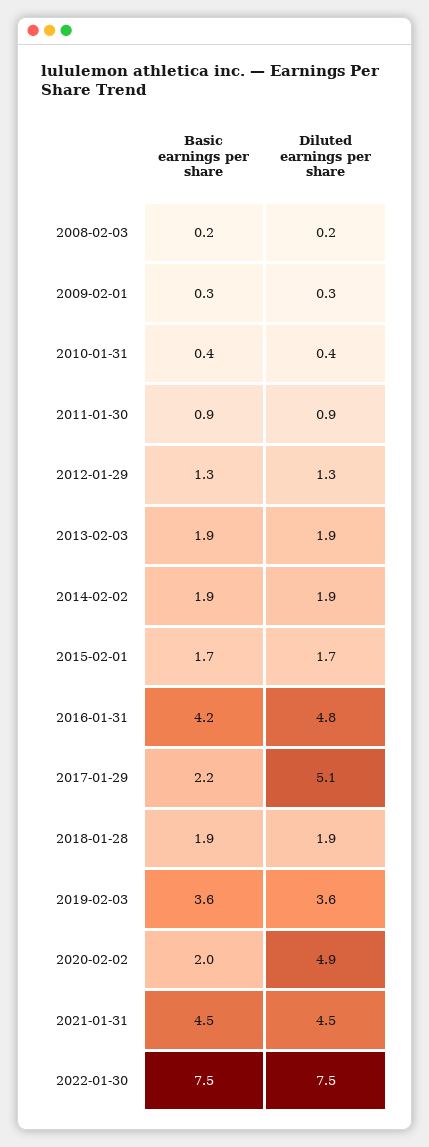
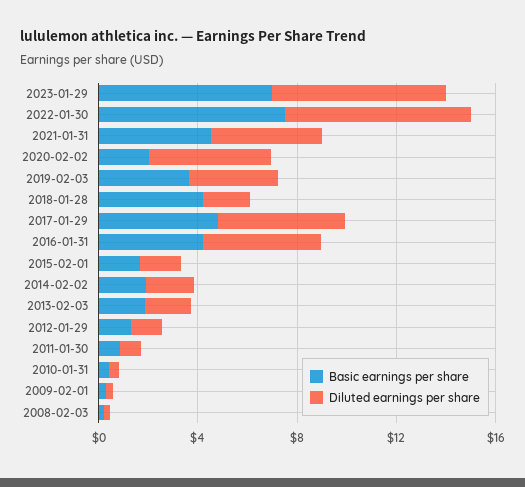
Basic earnings per share, 2017-01-29: 2.2 -> 5
Basic earnings per share, 2018-01-28: 1.9 -> 4
Basic earnings per share, 2023-01-29: none -> 7
Diluted earnings per share, 2023-01-29: none -> 7

